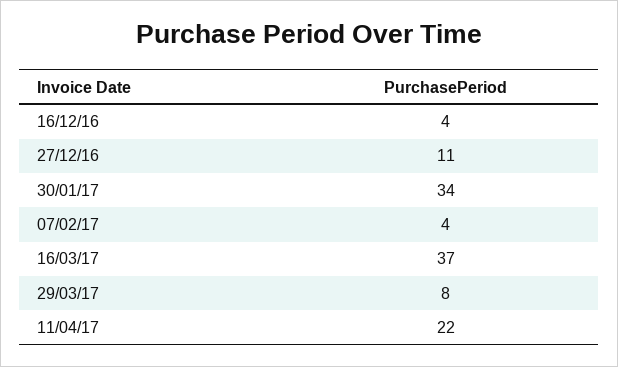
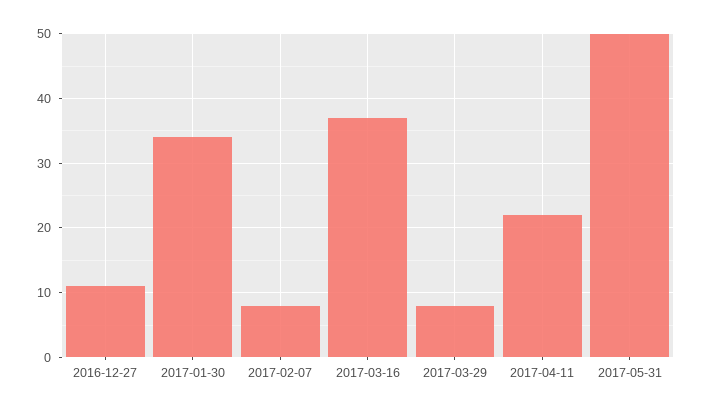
16/12/16: 4 -> none
07/02/17: 4 -> 8
2017-05-31: none -> 50

